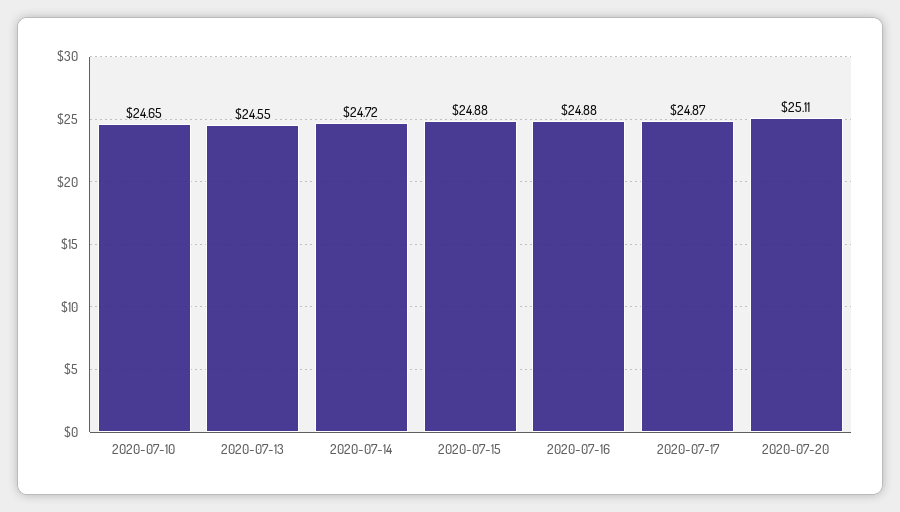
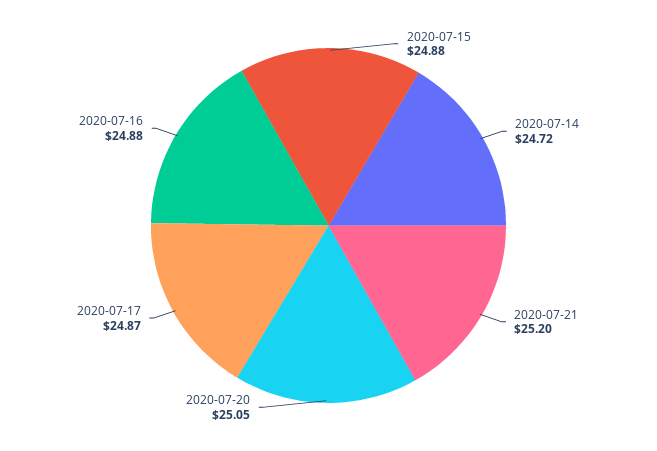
2020-07-10: 24.65 -> none
2020-07-13: 24.55 -> none
2020-07-20: 25.11 -> 25.05
2020-07-21: none -> 25.2

